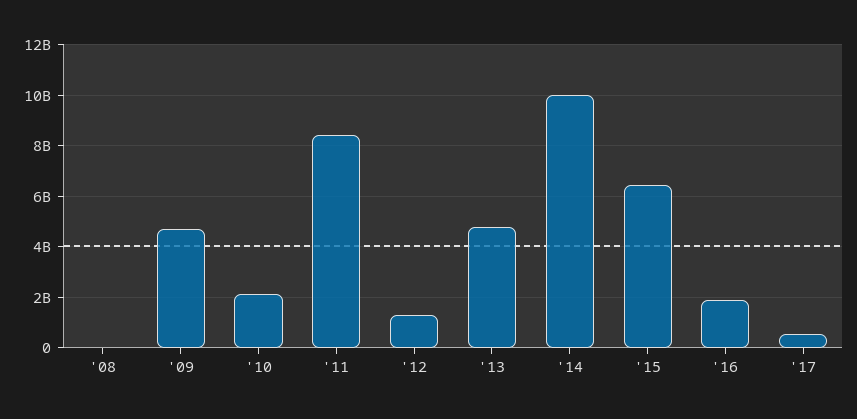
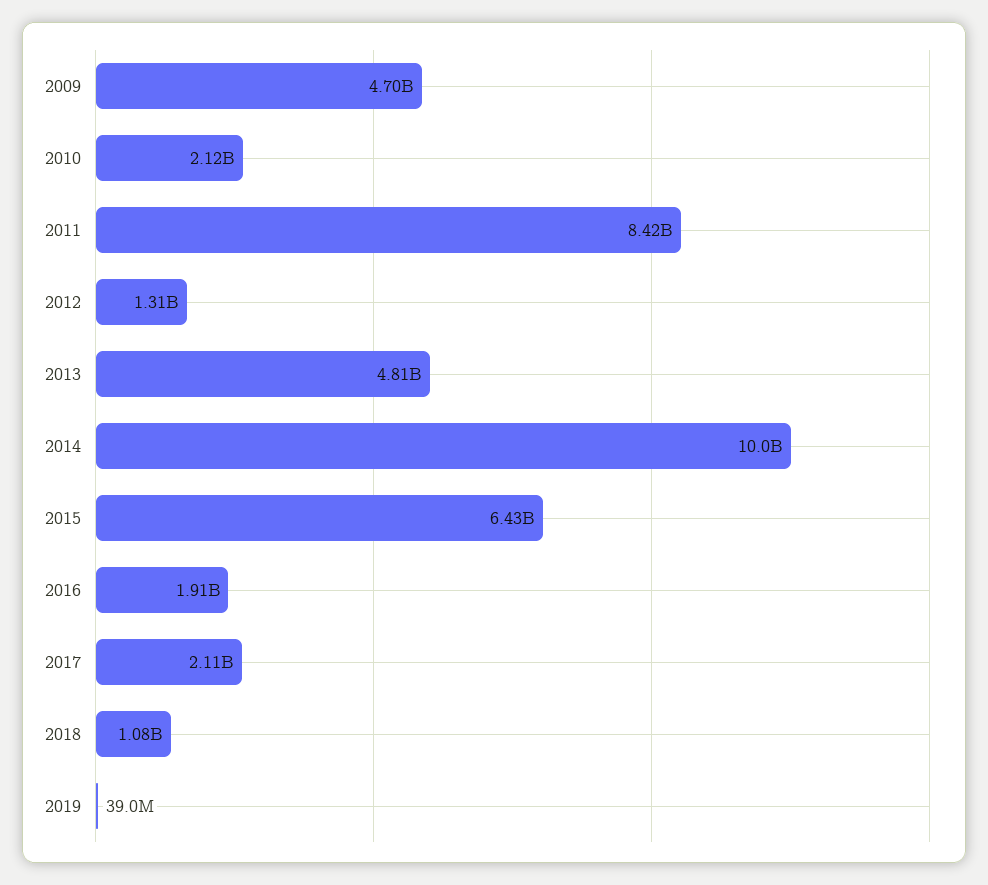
'08: 0 -> none
'17: 500000000 -> 2110000000
2018: none -> 1080000000
2019: none -> 39000000

